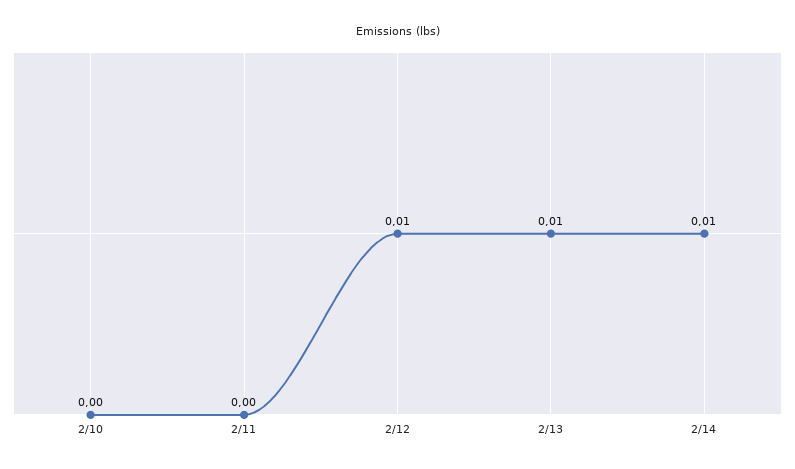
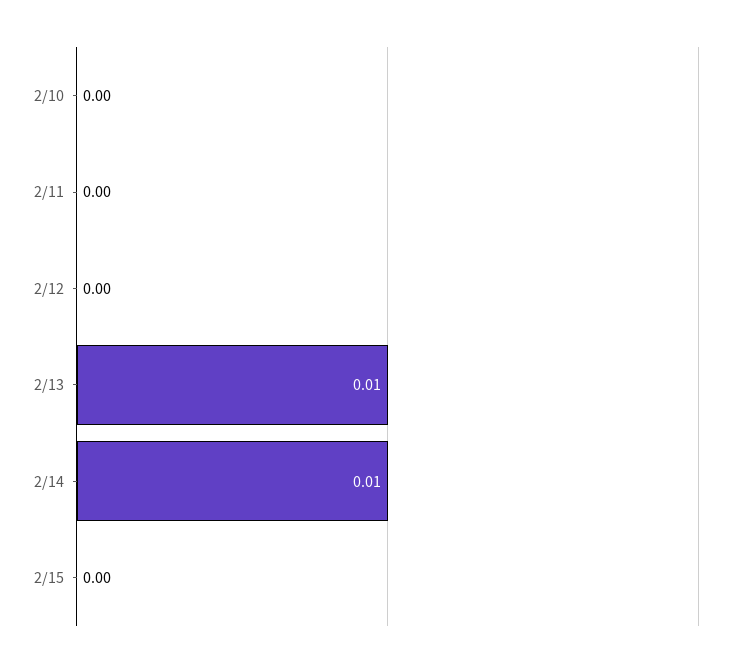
2/12: 0.01 -> 0
2/15: none -> 0

